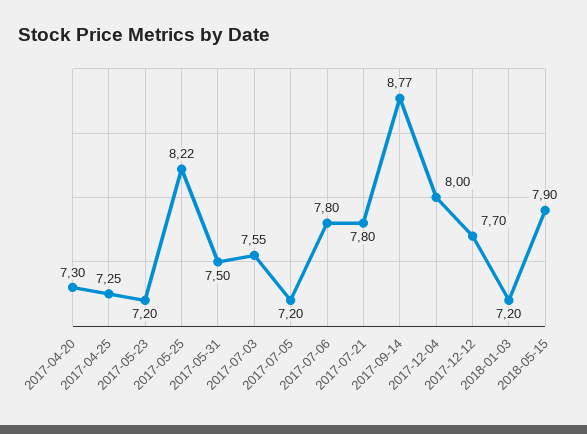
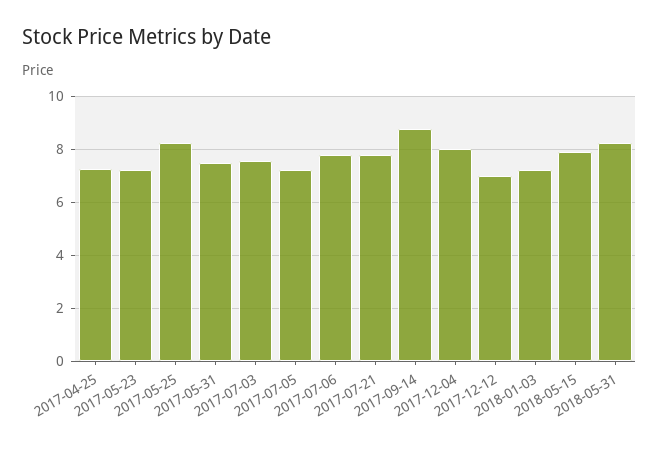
2017-04-20: 7.3 -> none
2017-12-12: 7.7 -> 7
2018-05-31: none -> 8.25

